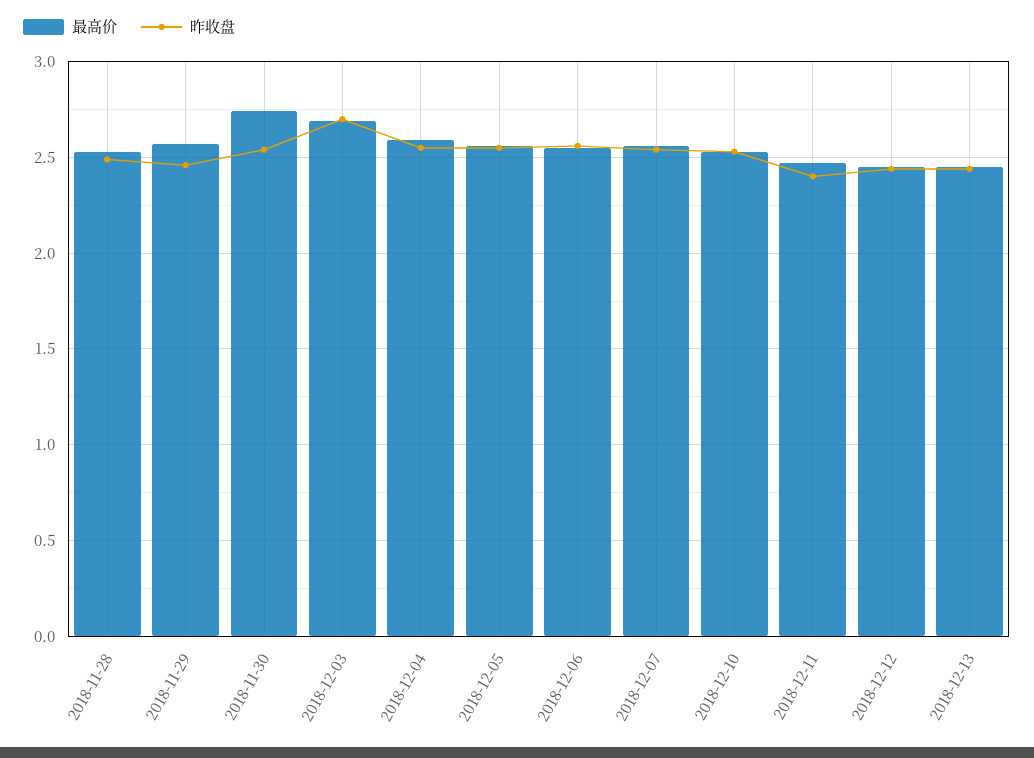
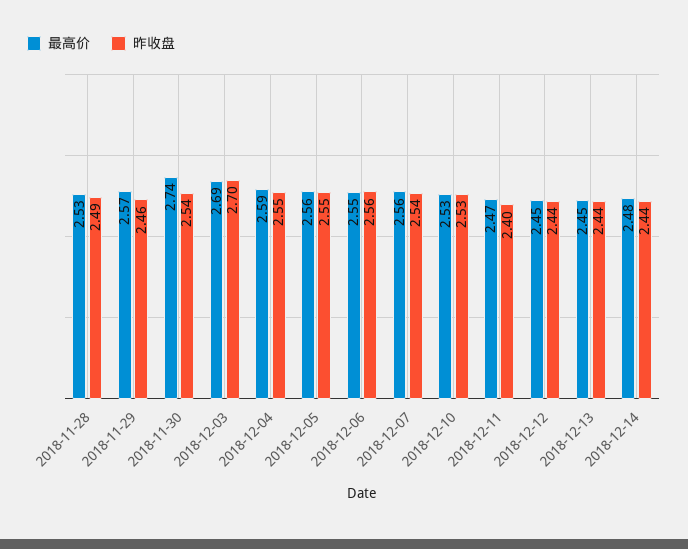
最高价, 2018-12-14: none -> 2.48
昨收盘, 2018-12-14: none -> 2.44

